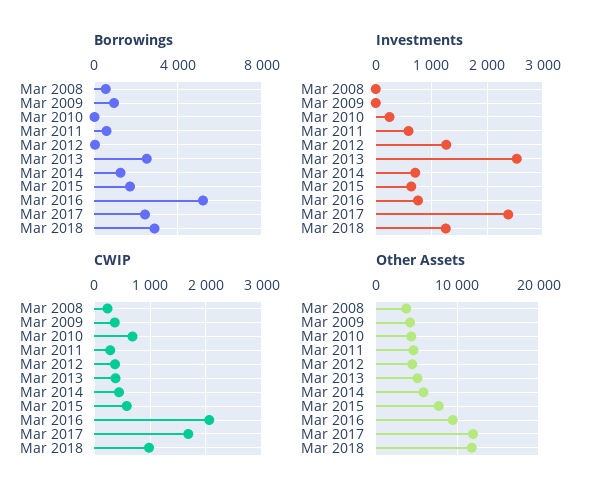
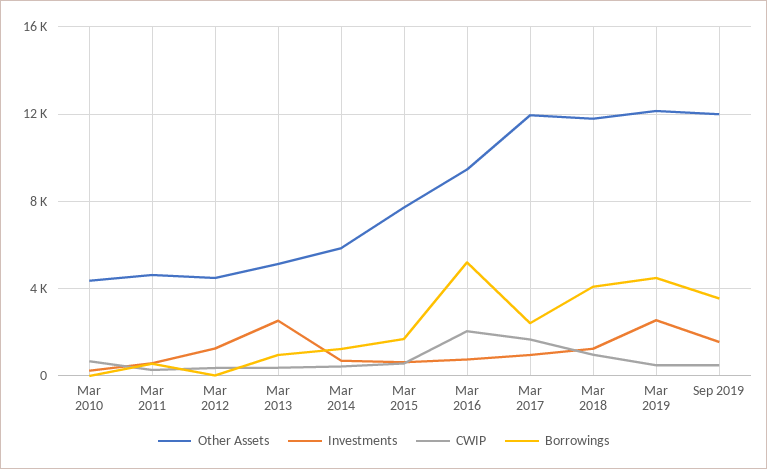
Borrowings, Mar 2008: 500 -> none
Borrowings, Mar 2009: 1000 -> none
Borrowings, Mar 2013: 2500 -> 1000
Borrowings, Mar 2018: 3000 -> 4000
Investments, Mar 2008: 0 -> none
Investments, Mar 2009: 0 -> none
Investments, Mar 2017: 2400 -> 1000
CWIP, Mar 2008: 200 -> none
CWIP, Mar 2009: 400 -> none
Other Assets, Mar 2008: 4000 -> none
Other Assets, Mar 2009: 4000 -> none
Other Assets, Mar 2019: none -> 12000
Investments, Mar 2019: none -> 2500
CWIP, Mar 2019: none -> 500
Borrowings, Mar 2019: none -> 4500
Other Assets, Sep 2019: none -> 12000
Investments, Sep 2019: none -> 1500
CWIP, Sep 2019: none -> 500
Borrowings, Sep 2019: none -> 3500

